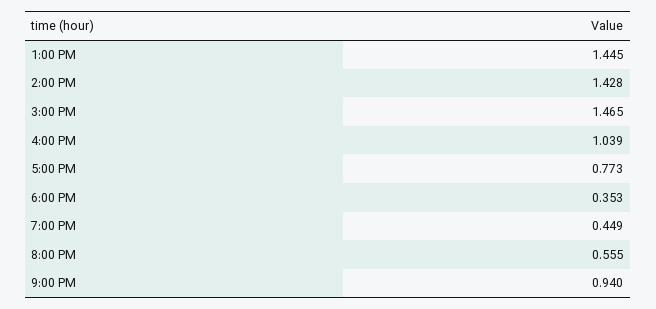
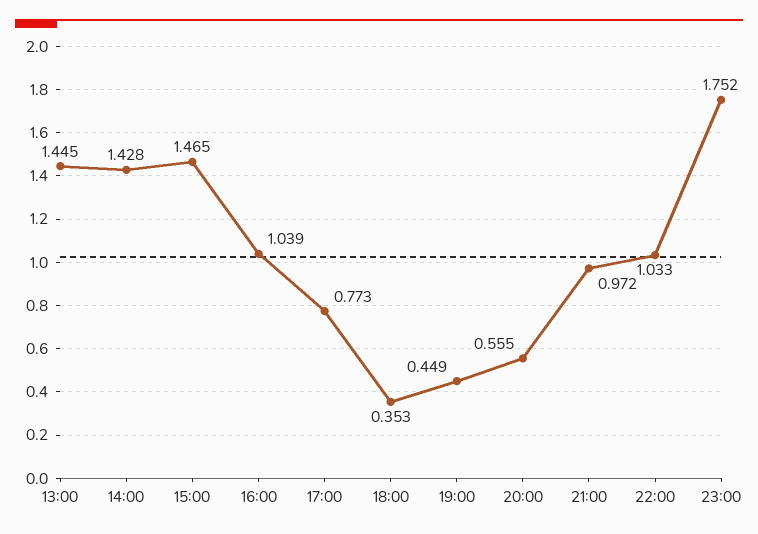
9:00 PM: 0.94 -> 0.972
22:00: none -> 1.033
23:00: none -> 1.752

